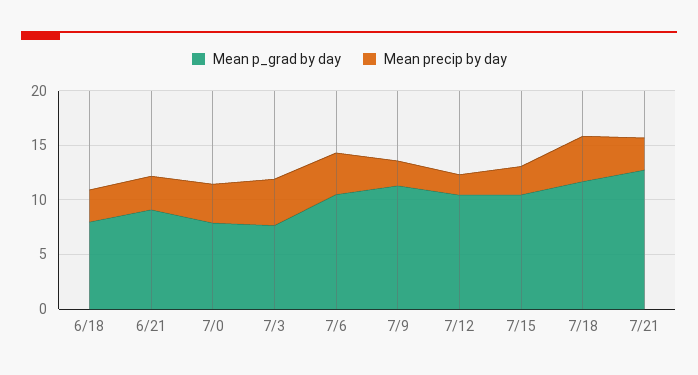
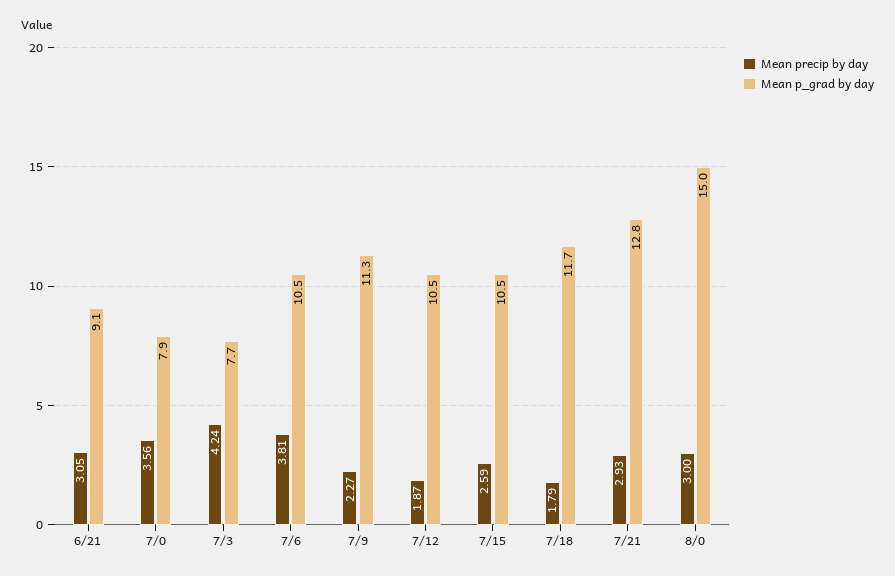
Mean p_grad by day, 6/18: 8 -> none
Mean precip by day, 6/18: 3 -> none
Mean precip by day, 7/18: 4 -> 1.79
Mean precip by day, 8/0: none -> 3
Mean p_grad by day, 8/0: none -> 15

